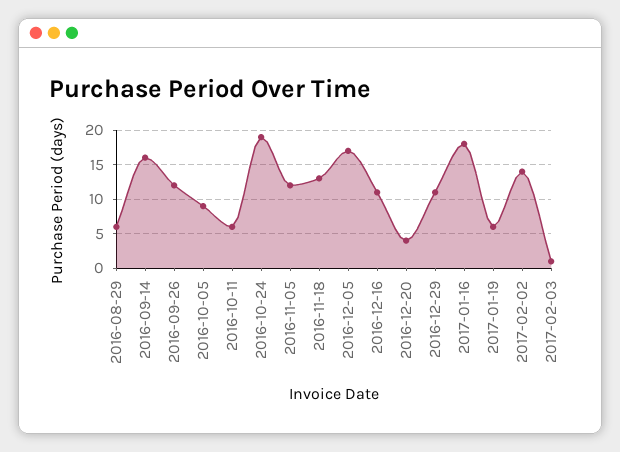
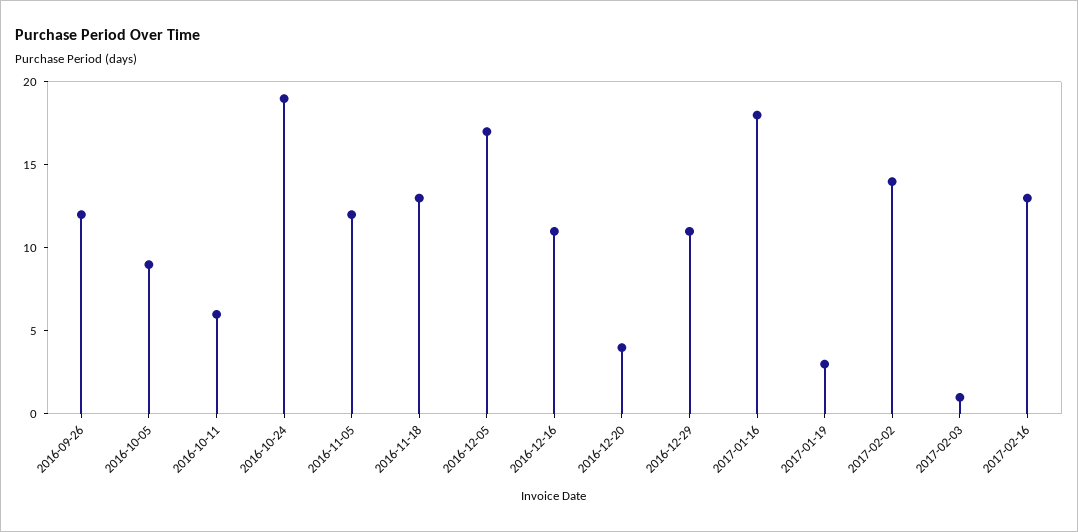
2016-08-29: 6 -> none
2016-09-14: 16 -> none
2017-01-19: 6 -> 3
2017-02-16: none -> 13

